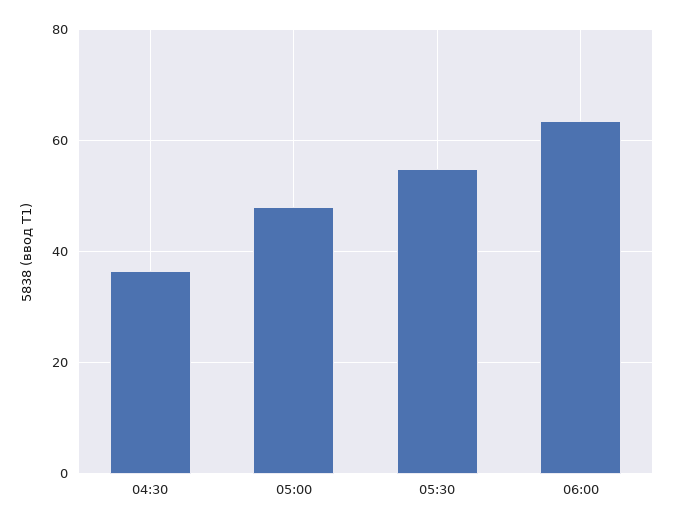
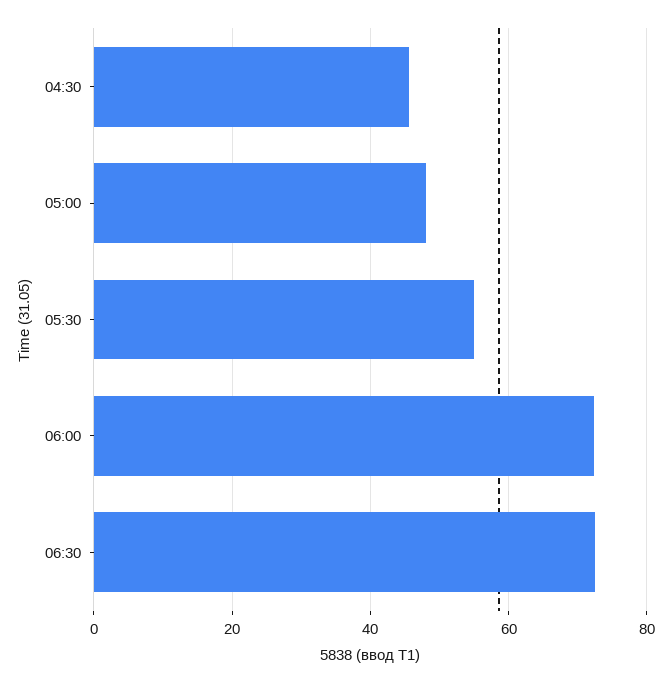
04:30: 36 -> 46
06:00: 64 -> 72
06:30: none -> 72

